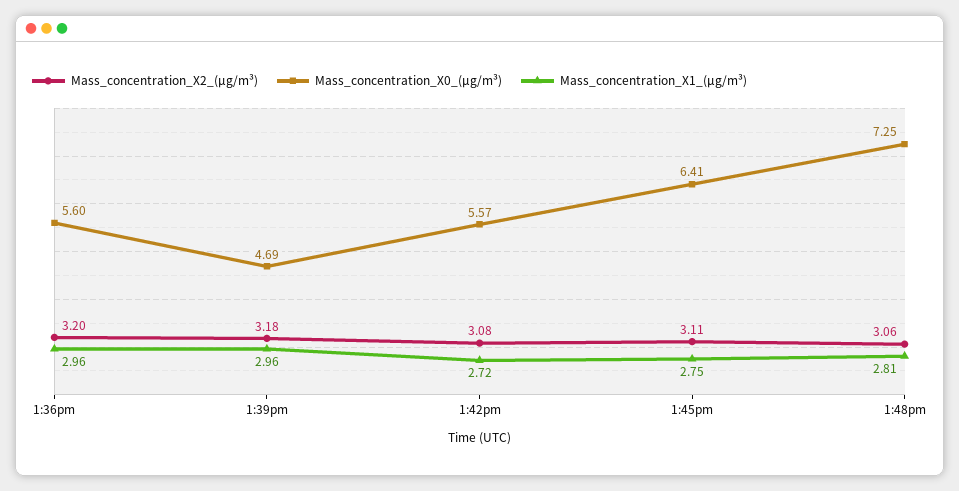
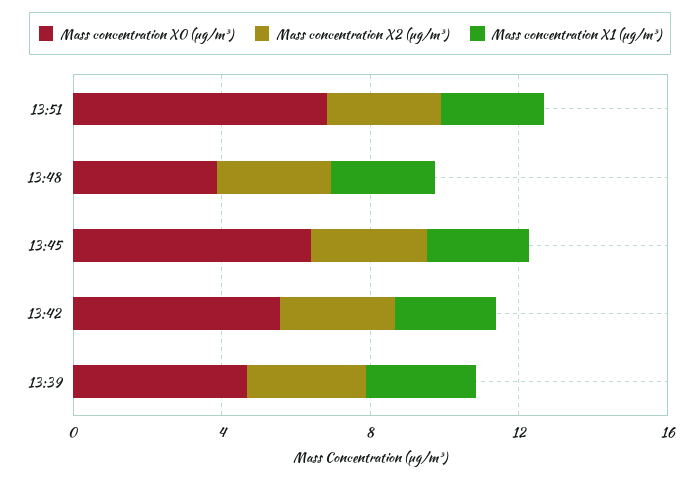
Mass_concentration_X2_(μg/m³), 1:36pm: 3.2 -> none
Mass_concentration_X0_(μg/m³), 1:36pm: 5.6 -> none
Mass_concentration_X1_(μg/m³), 1:36pm: 2.96 -> none
Mass_concentration_X0_(μg/m³), 1:48pm: 7.25 -> 4
Mass_concentration_X0_(μg/m³), 13:51: none -> 7
Mass_concentration_X2_(μg/m³), 13:51: none -> 3
Mass_concentration_X1_(μg/m³), 13:51: none -> 3

